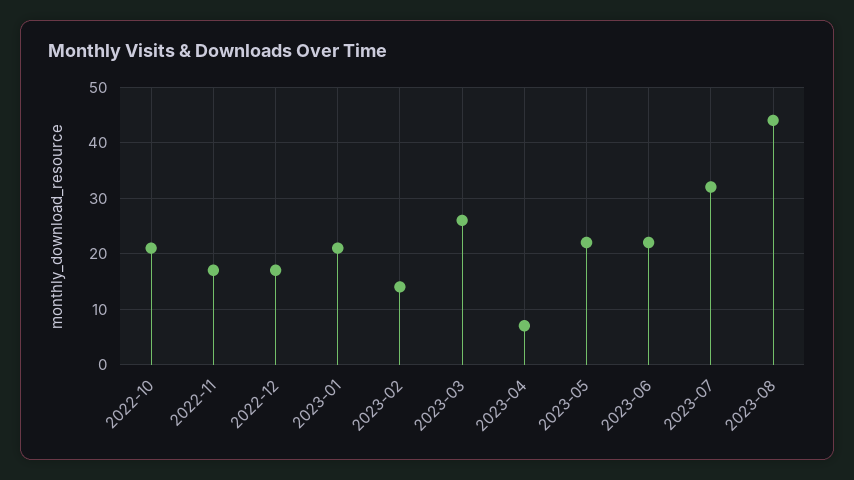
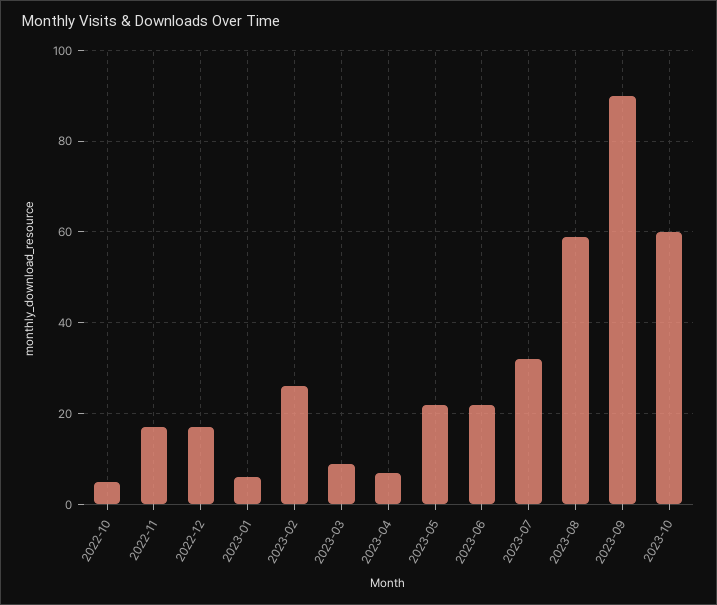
2022-10: 20 -> 5
2023-01: 20 -> 5
2023-02: 15 -> 25
2023-03: 25 -> 10
2023-08: 45 -> 60
2023-09: none -> 90
2023-10: none -> 60

